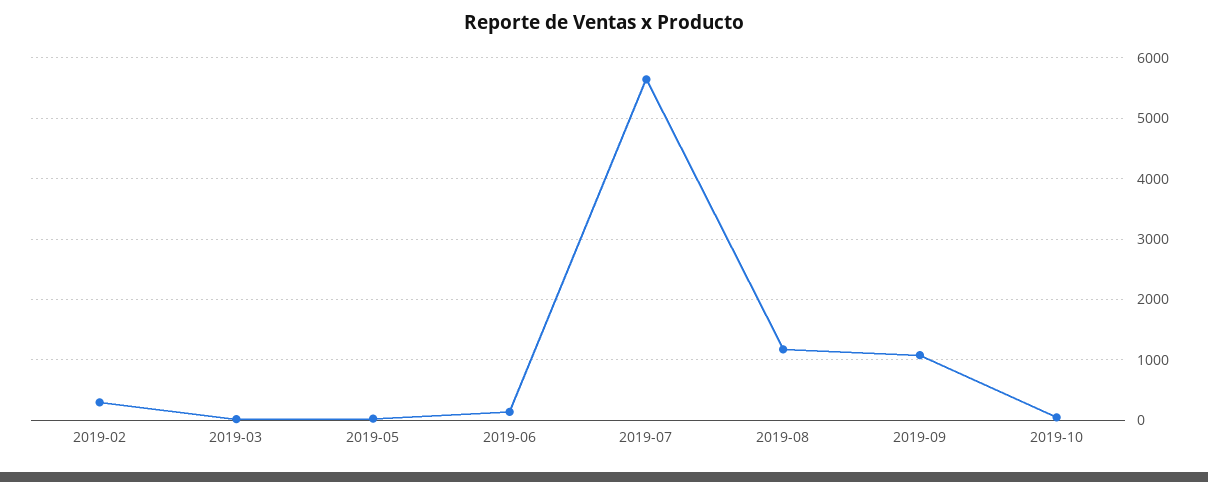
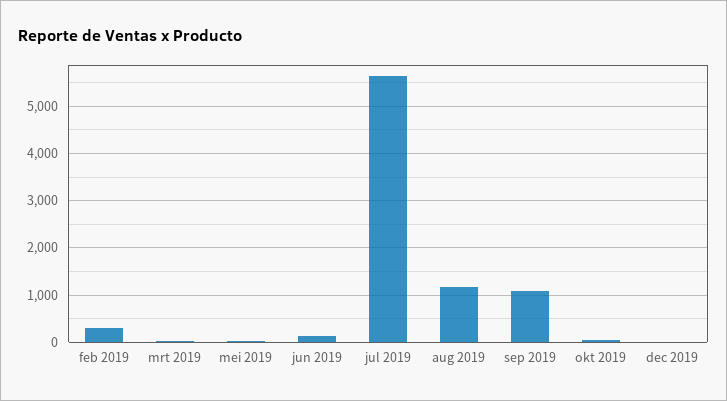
dec 2019: none -> 0

